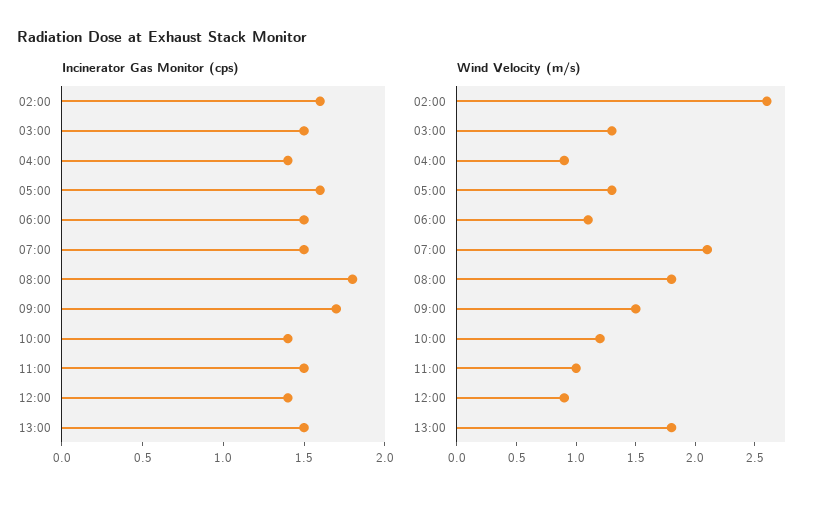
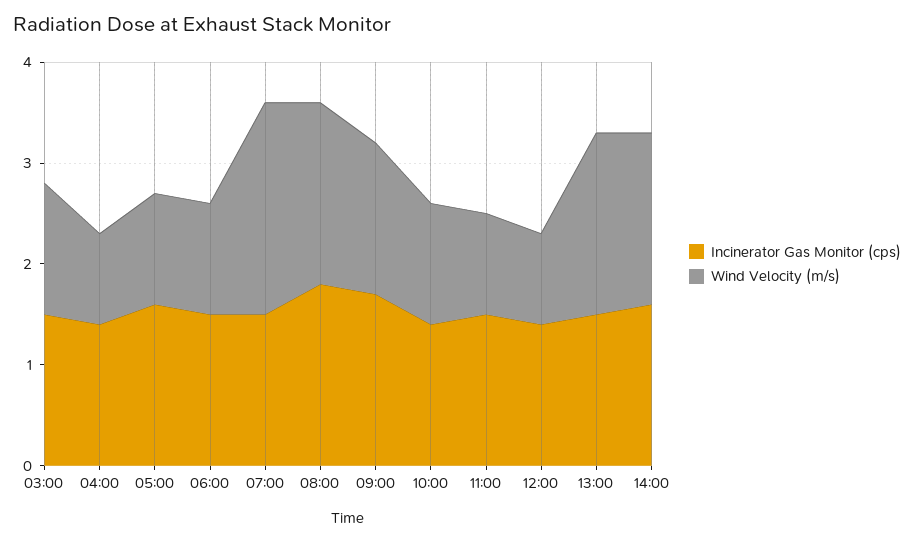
Incinerator Gas Monitor (cps), 02:00: 1.6 -> none
Wind Velocity (m/s), 02:00: 2.6 -> none
Wind Velocity (m/s), 05:00: 1.3 -> 1.1
Incinerator Gas Monitor (cps), 14:00: none -> 1.6
Wind Velocity (m/s), 14:00: none -> 1.7

